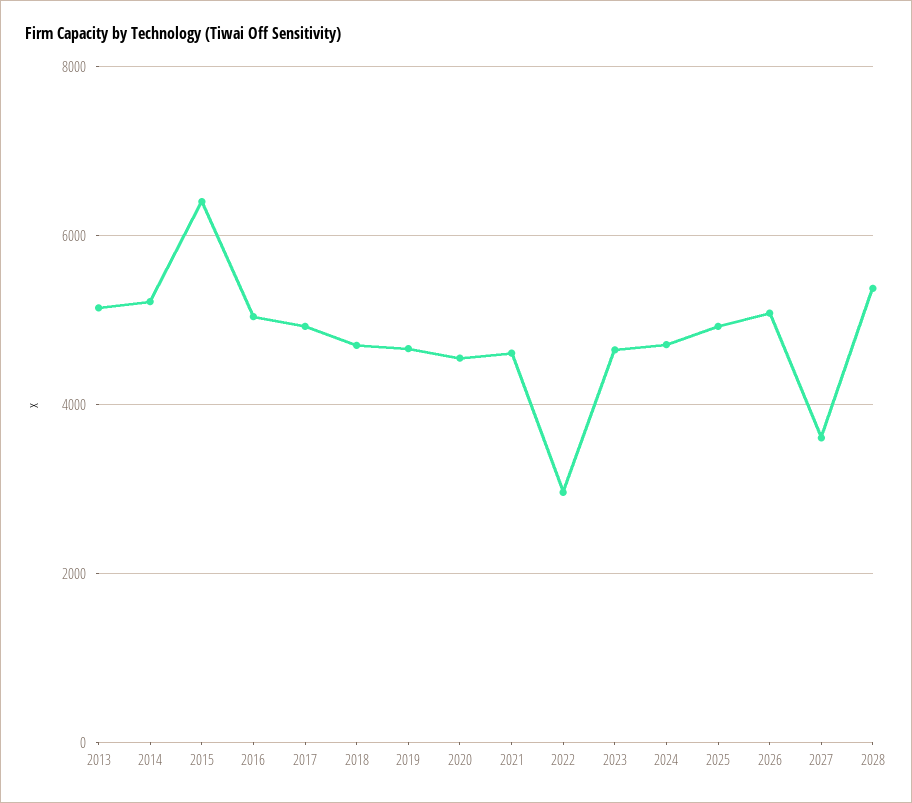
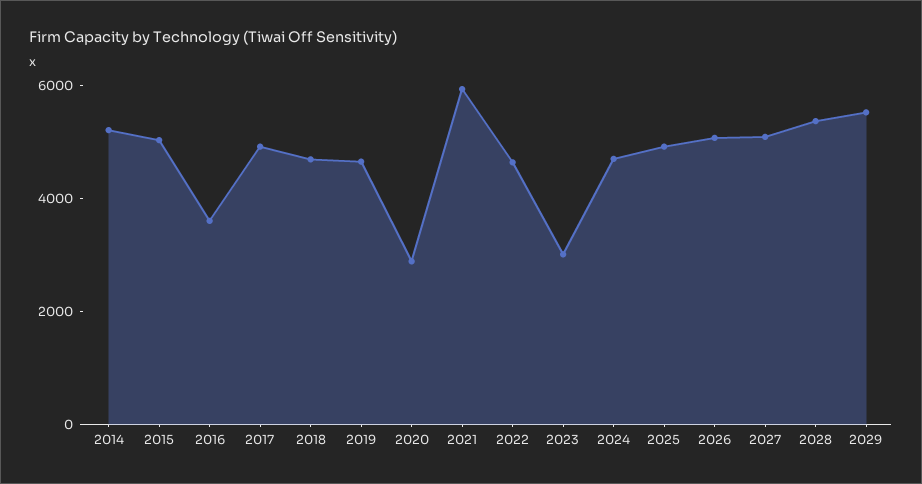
2013: 5200 -> none
2015: 6400 -> 5000
2016: 5000 -> 3500
2020: 4600 -> 3000
2021: 4600 -> 6000
2022: 3000 -> 4500
2023: 4600 -> 3000
2027: 3600 -> 5000
2029: none -> 5500

